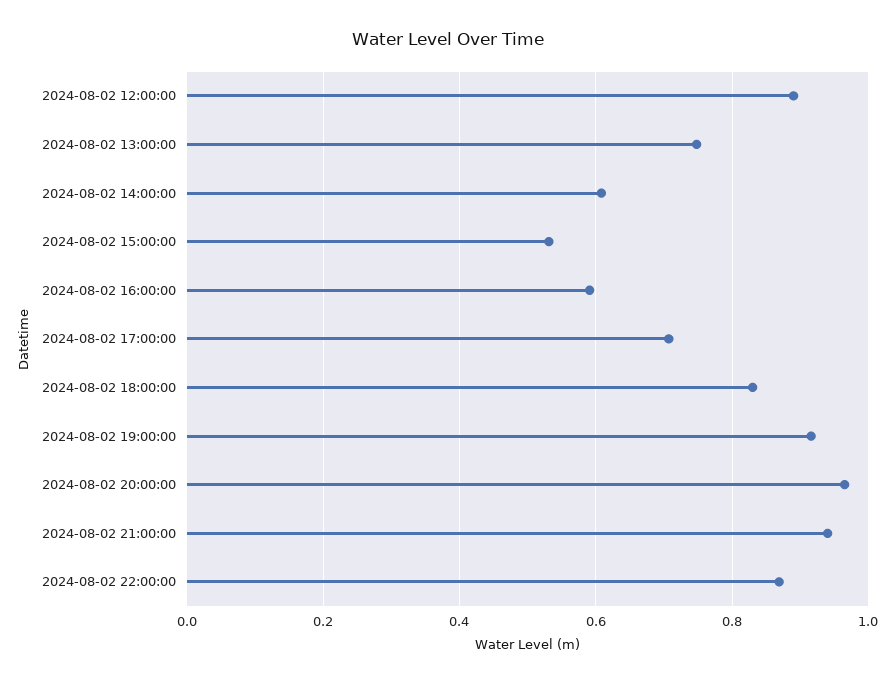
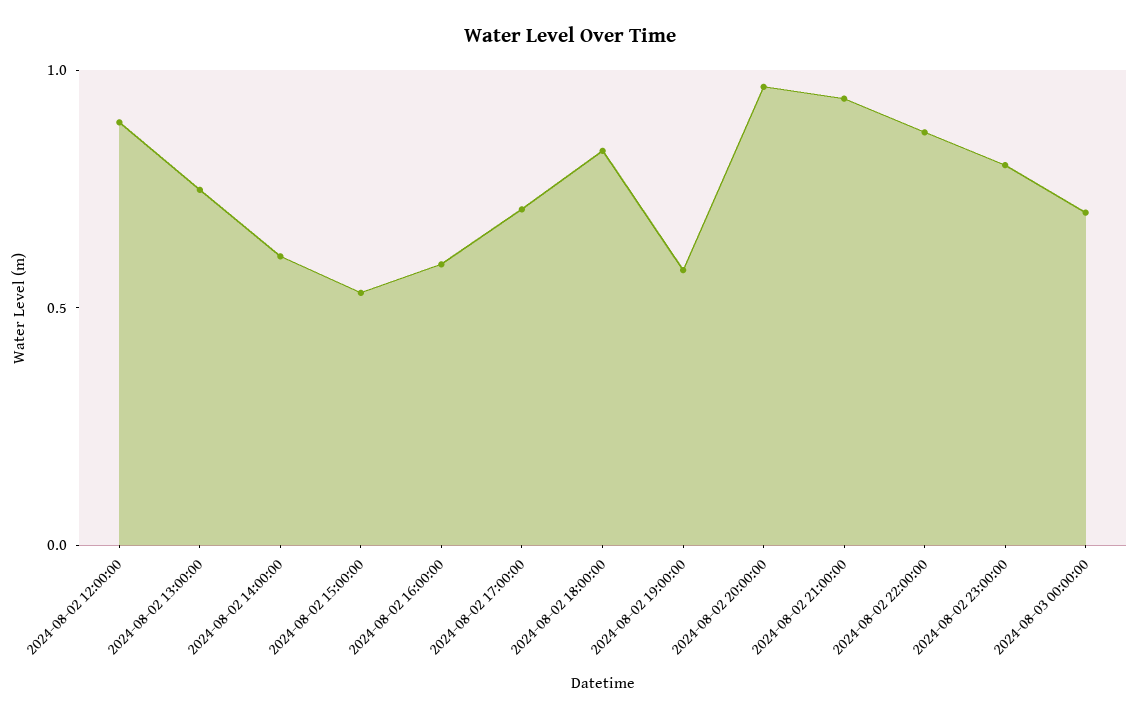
2024-08-02 19:00:00: 0.92 -> 0.6
2024-08-02 23:00:00: none -> 0.8
2024-08-03 00:00:00: none -> 0.7

